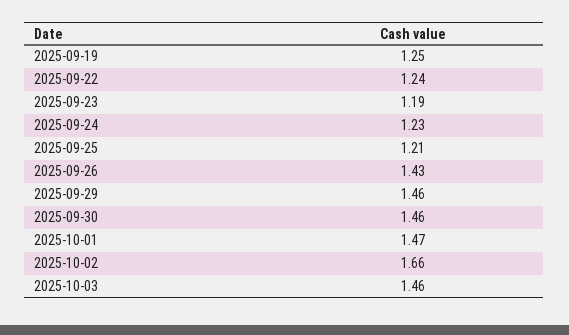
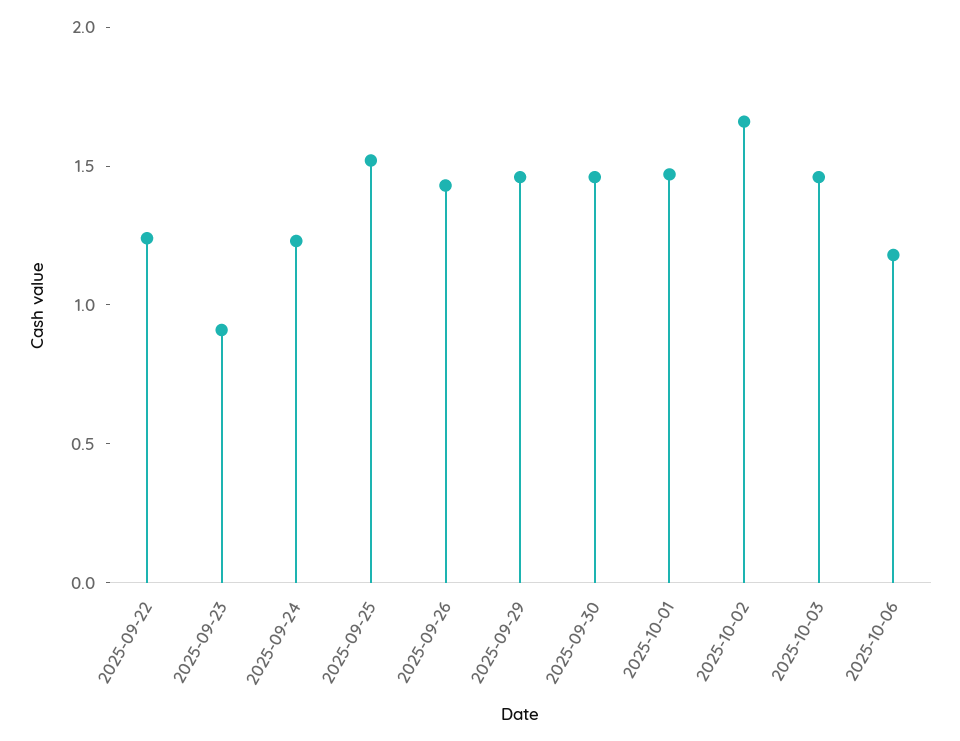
2025-09-19: 1.25 -> none
2025-09-23: 1.19 -> 0.9
2025-09-25: 1.21 -> 1.5
2025-10-06: none -> 1.2

